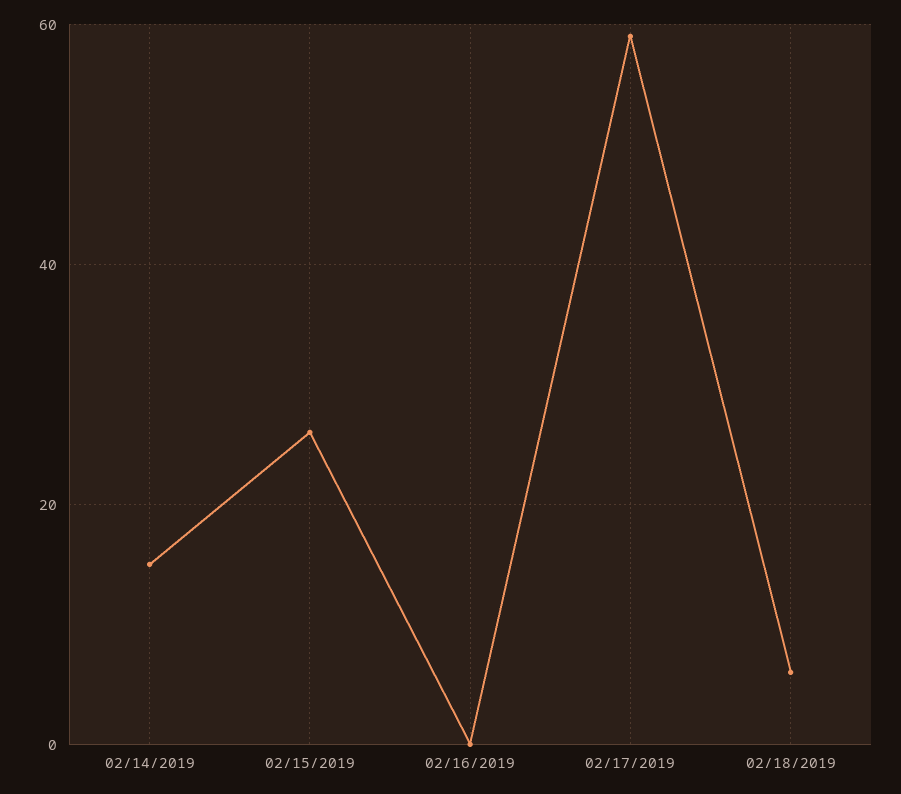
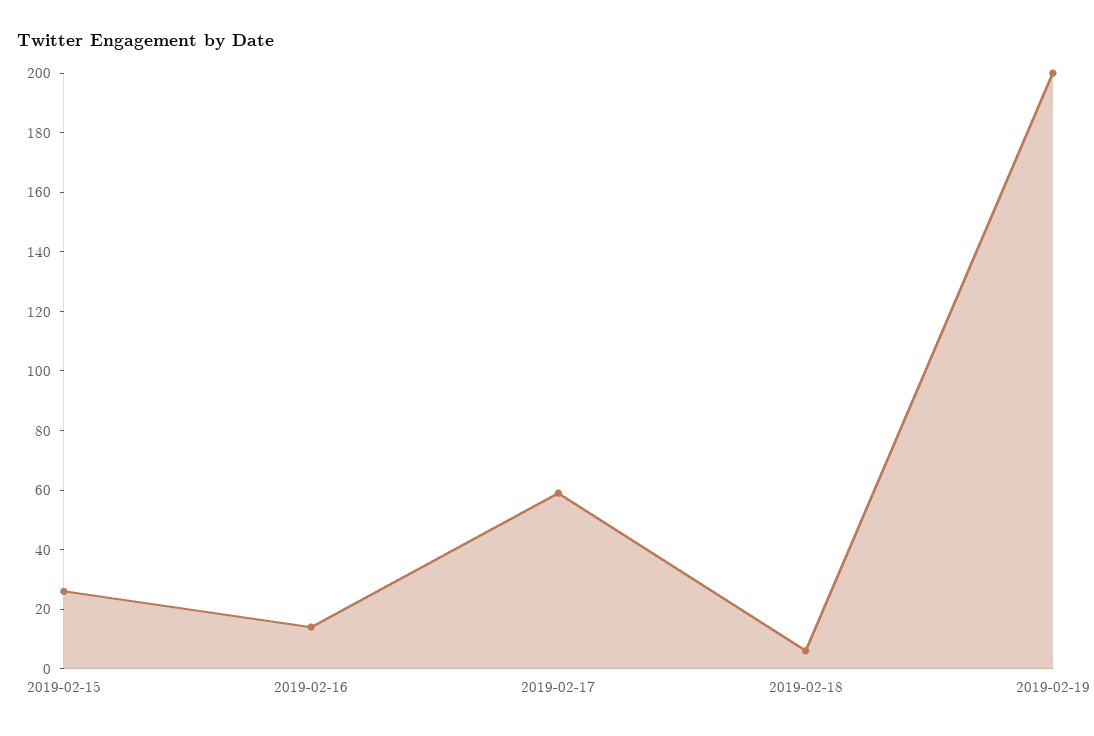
02/14/2019: 15 -> none
02/16/2019: 0 -> 15
2019-02-19: none -> 200

